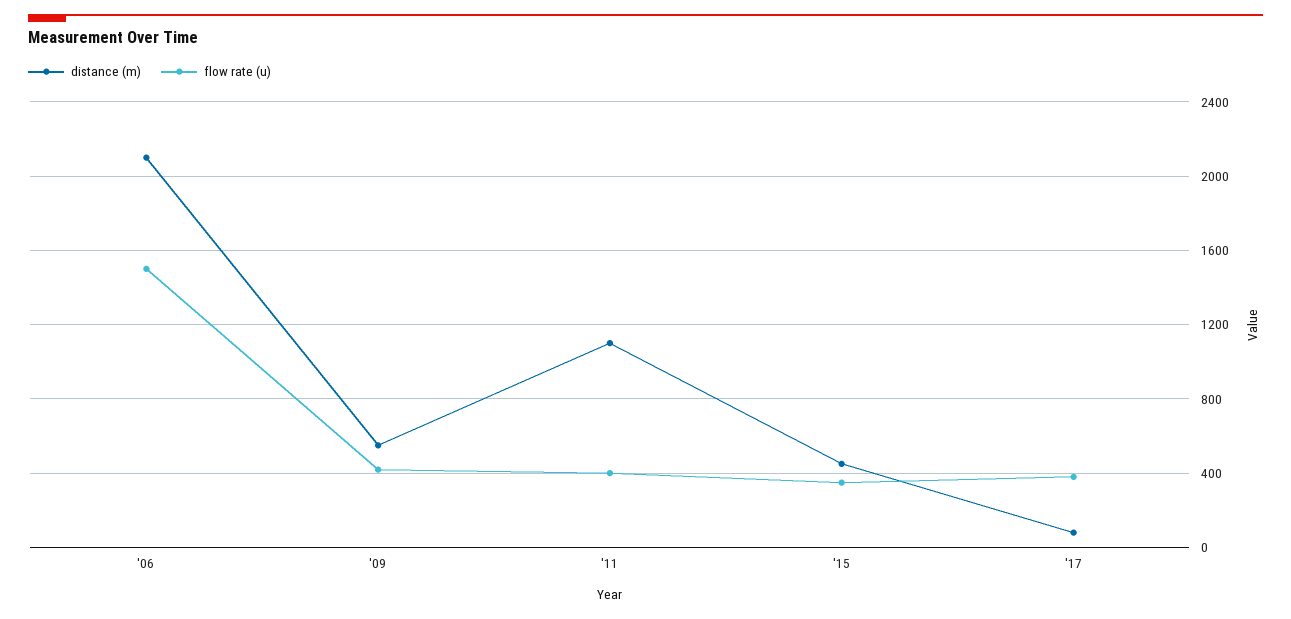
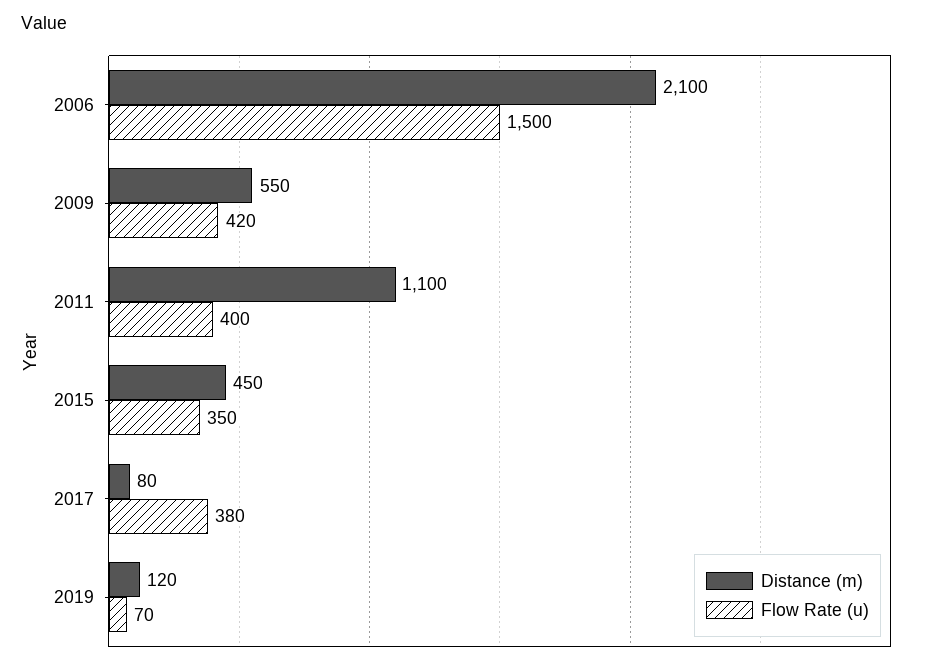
distance (m), 2019: none -> 120
flow rate (u), 2019: none -> 70

